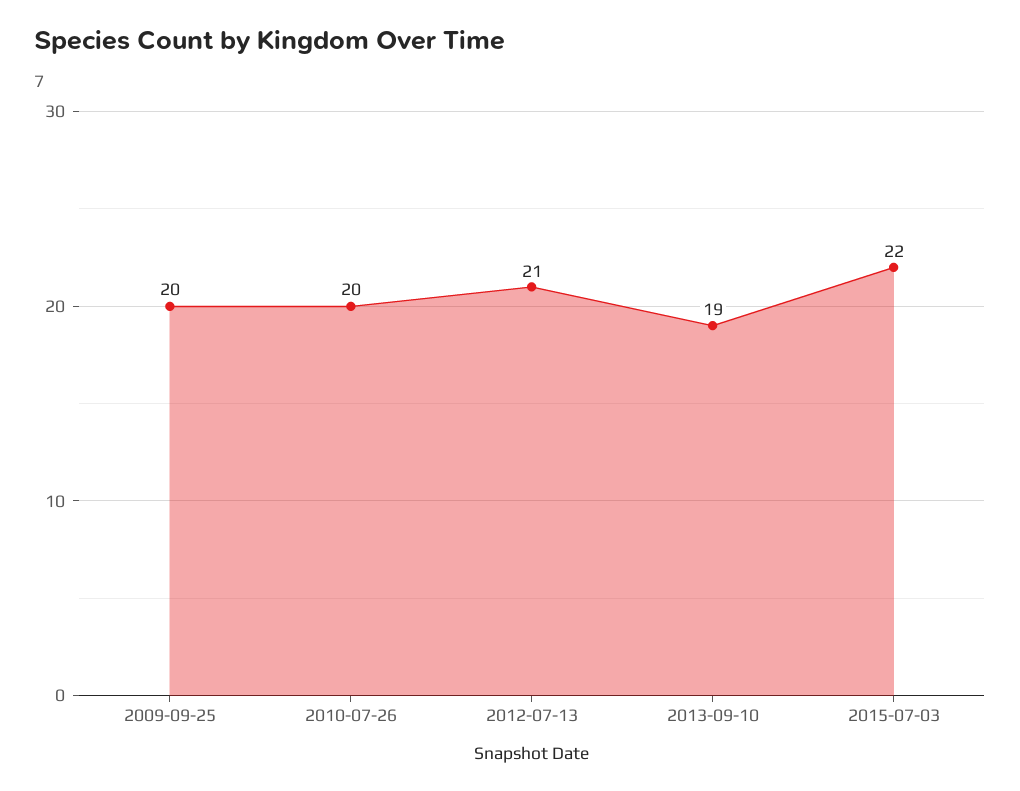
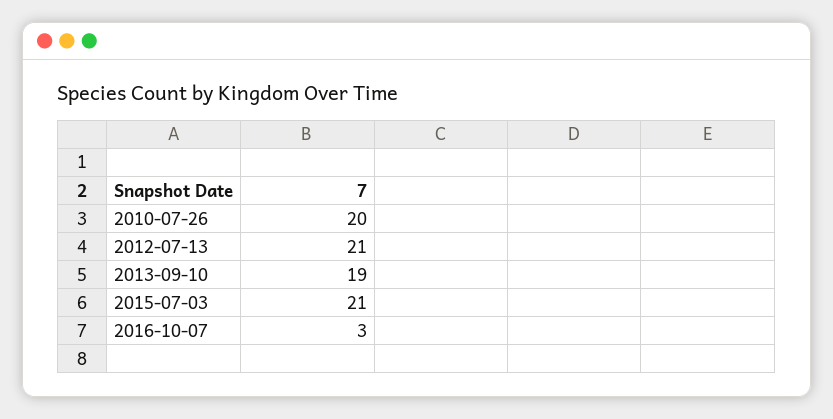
2009-09-25: 20 -> none
2015-07-03: 22 -> 21
2016-10-07: none -> 3

